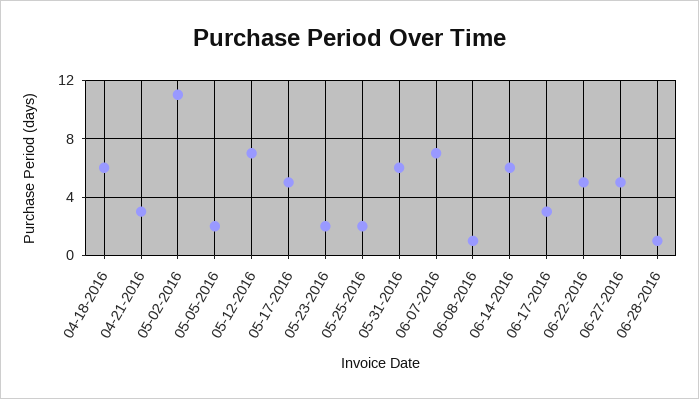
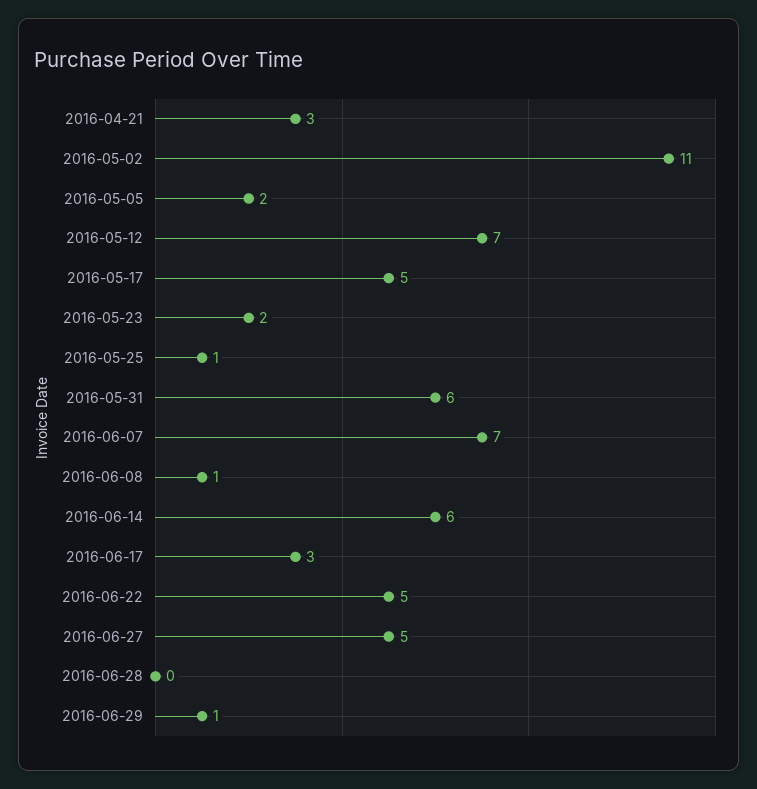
04-18-2016: 6 -> none
05-25-2016: 2 -> 1
06-28-2016: 1 -> 0
2016-06-29: none -> 1

